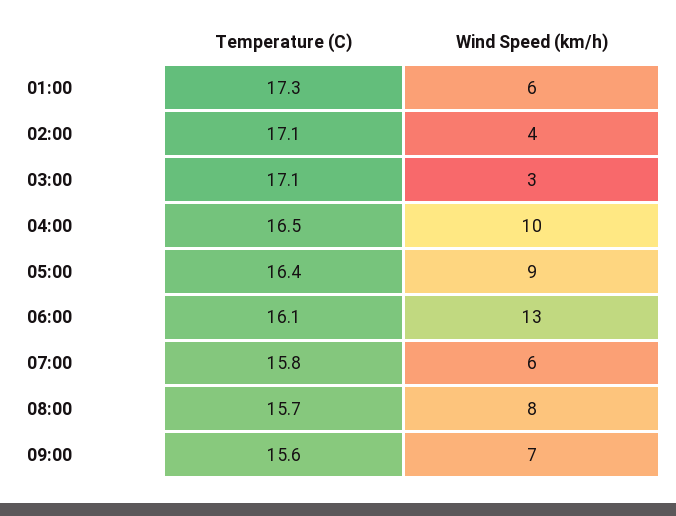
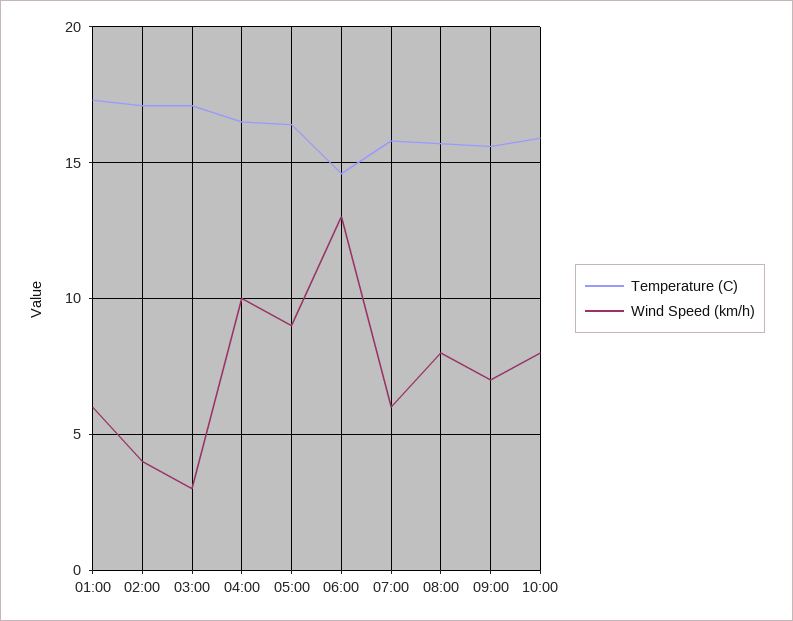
Temperature (C), 06:00: 16.1 -> 14.5
Temperature (C), 10:00: none -> 16
Wind Speed (km/h), 10:00: none -> 8

